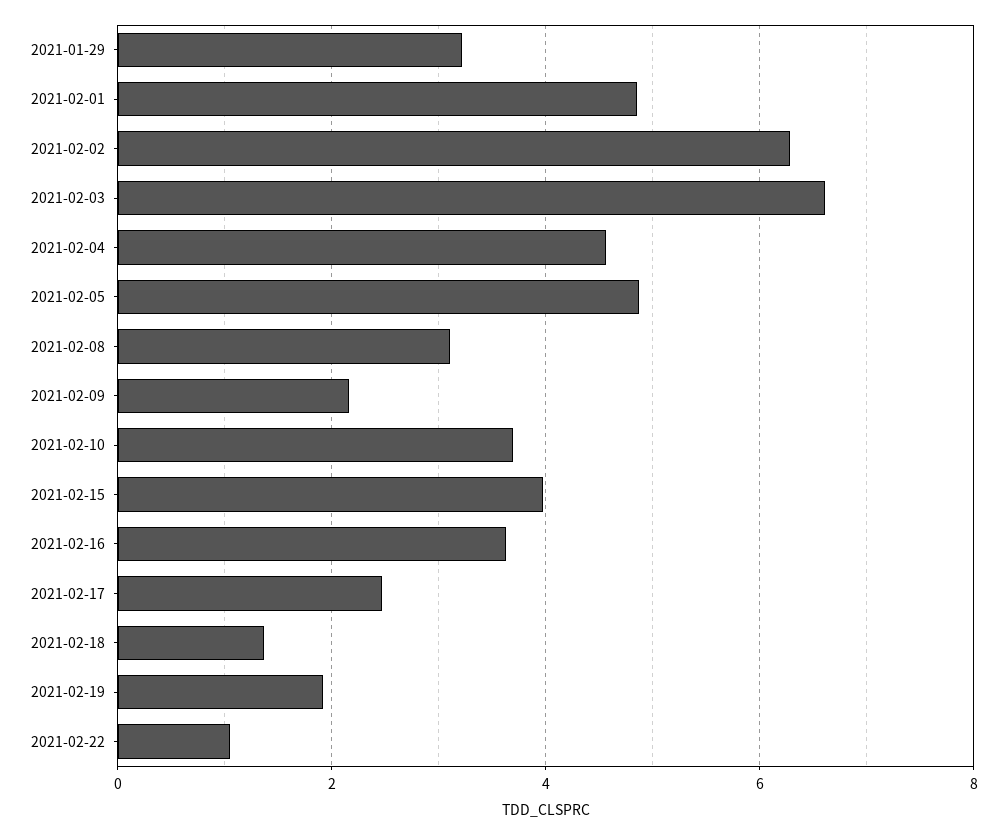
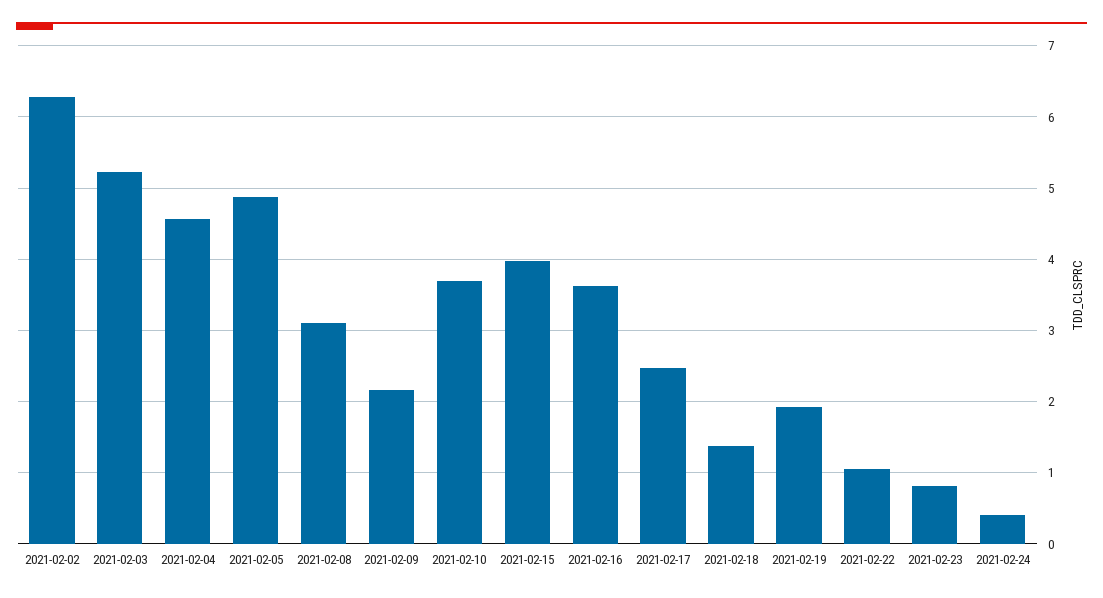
2021-01-29: 3.2 -> none
2021-02-01: 4.8 -> none
2021-02-03: 6.6 -> 5.2
2021-02-23: none -> 0.8
2021-02-24: none -> 0.4

